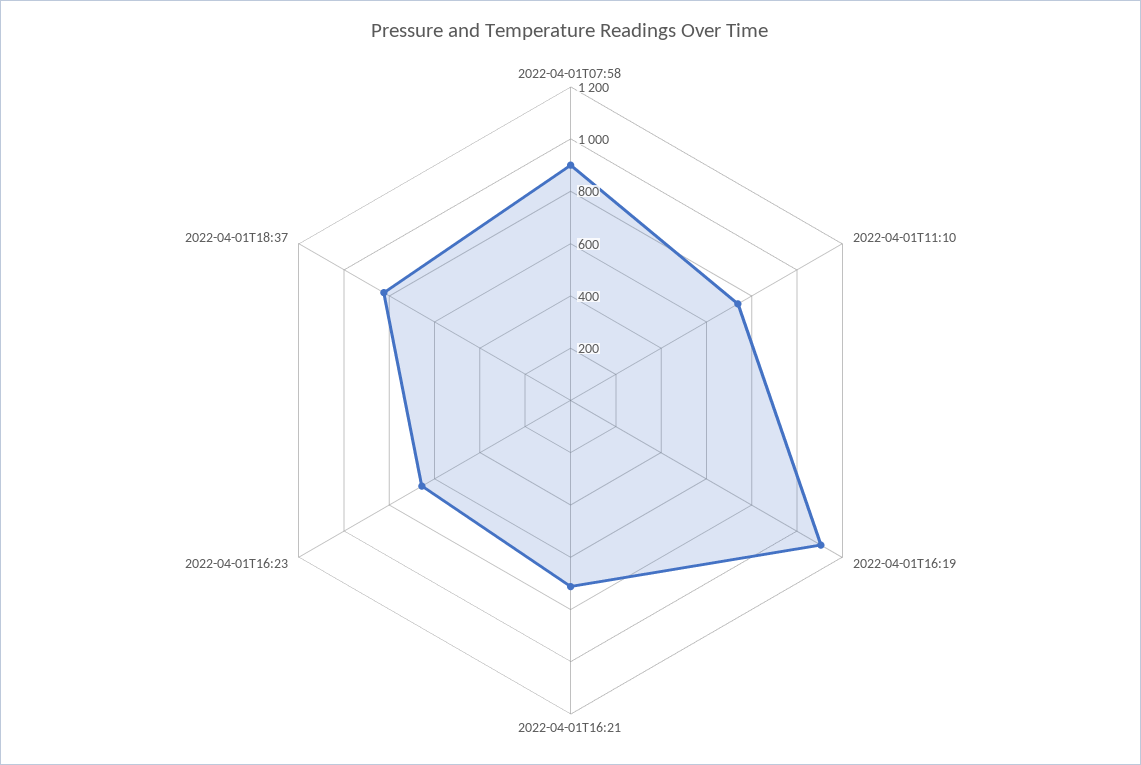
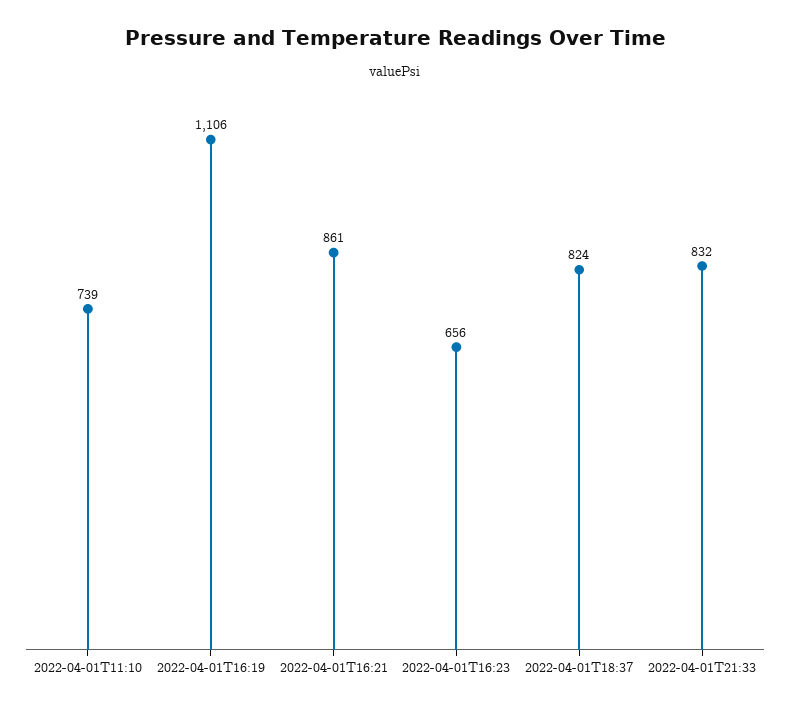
2022-04-01T07:58: 900 -> none
2022-04-01T16:21: 700 -> 861
2022-04-01T21:33: none -> 832

